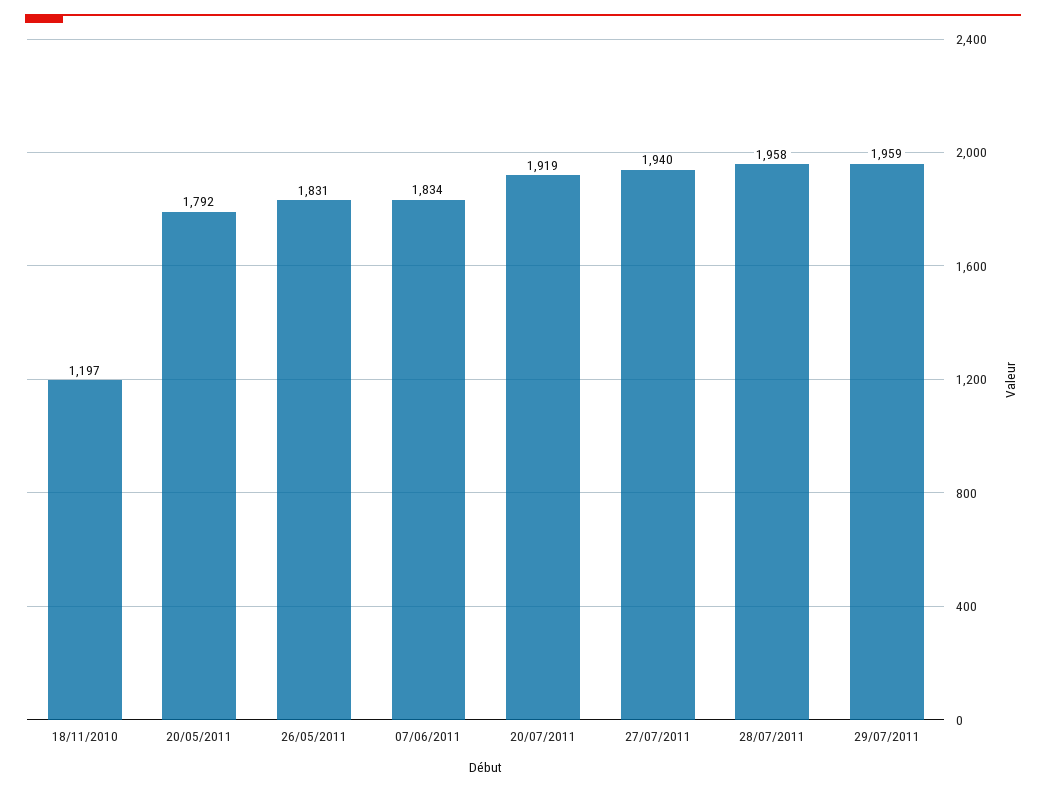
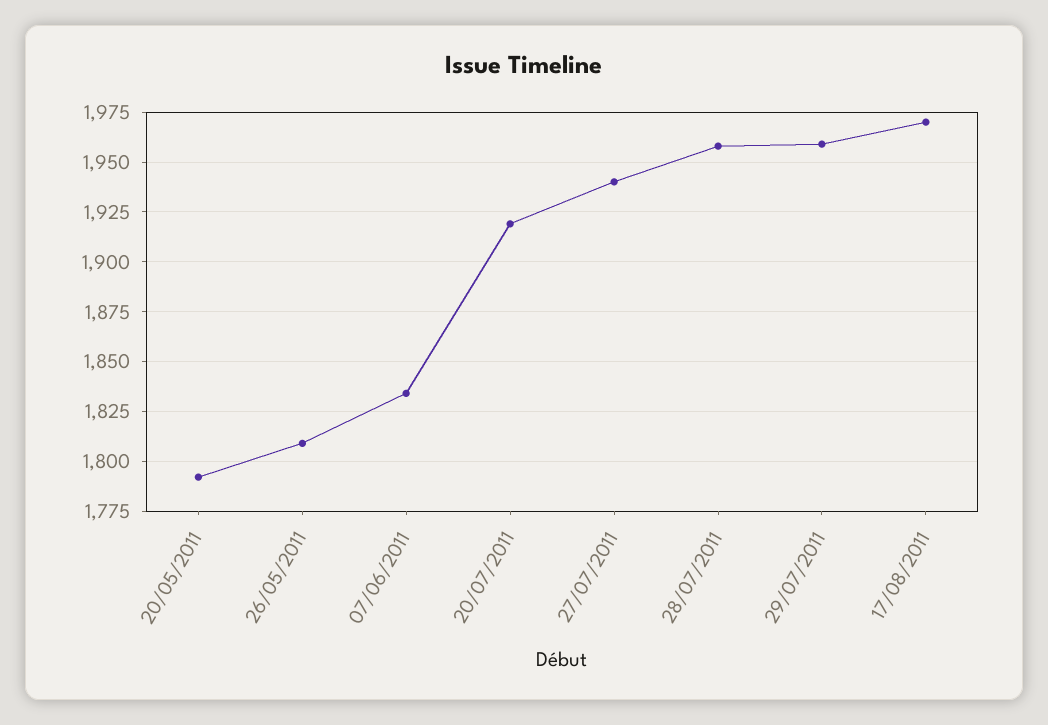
18/11/2010: 1197 -> none
26/05/2011: 1831 -> 1810
17/08/2011: none -> 1970

